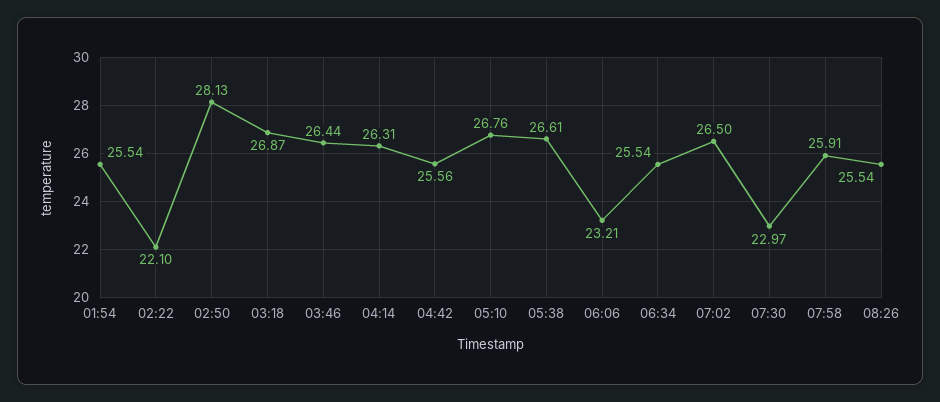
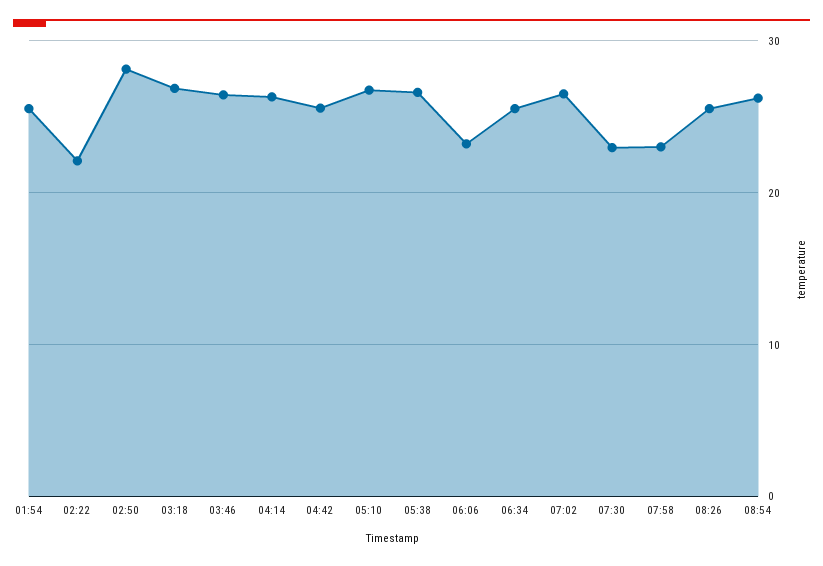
07:58: 25.91 -> 23
08:54: none -> 26

